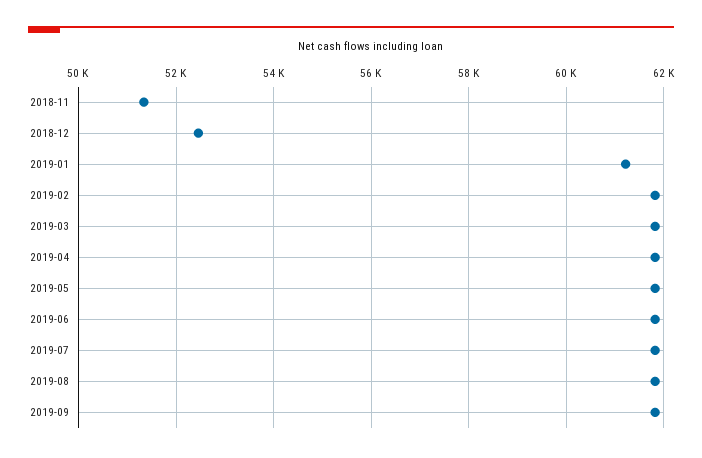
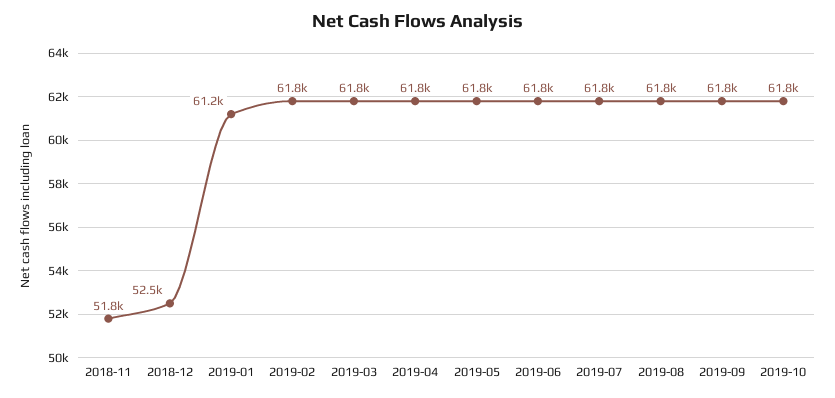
2018-11: 51400 -> 51800
2019-10: none -> 61800

